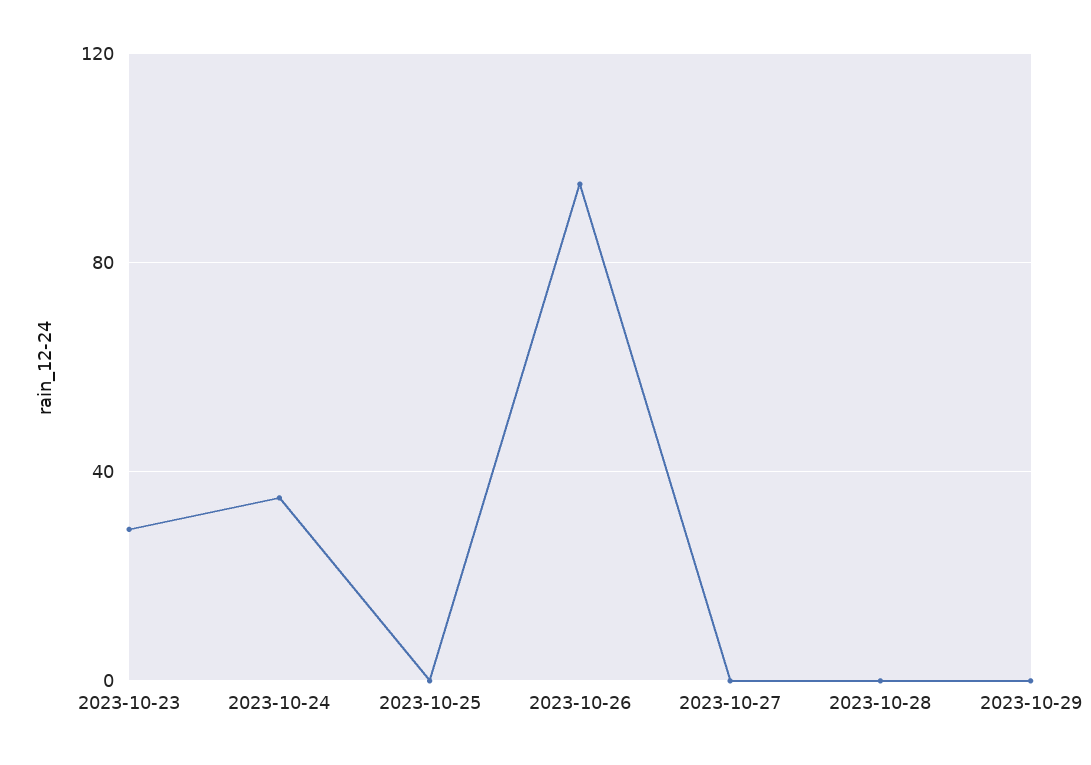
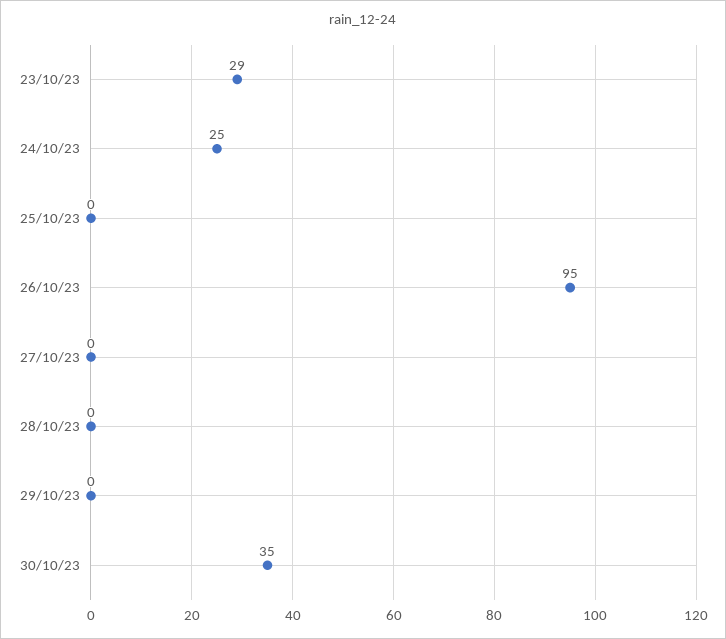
2023-10-24: 35 -> 25
30/10/23: none -> 35

